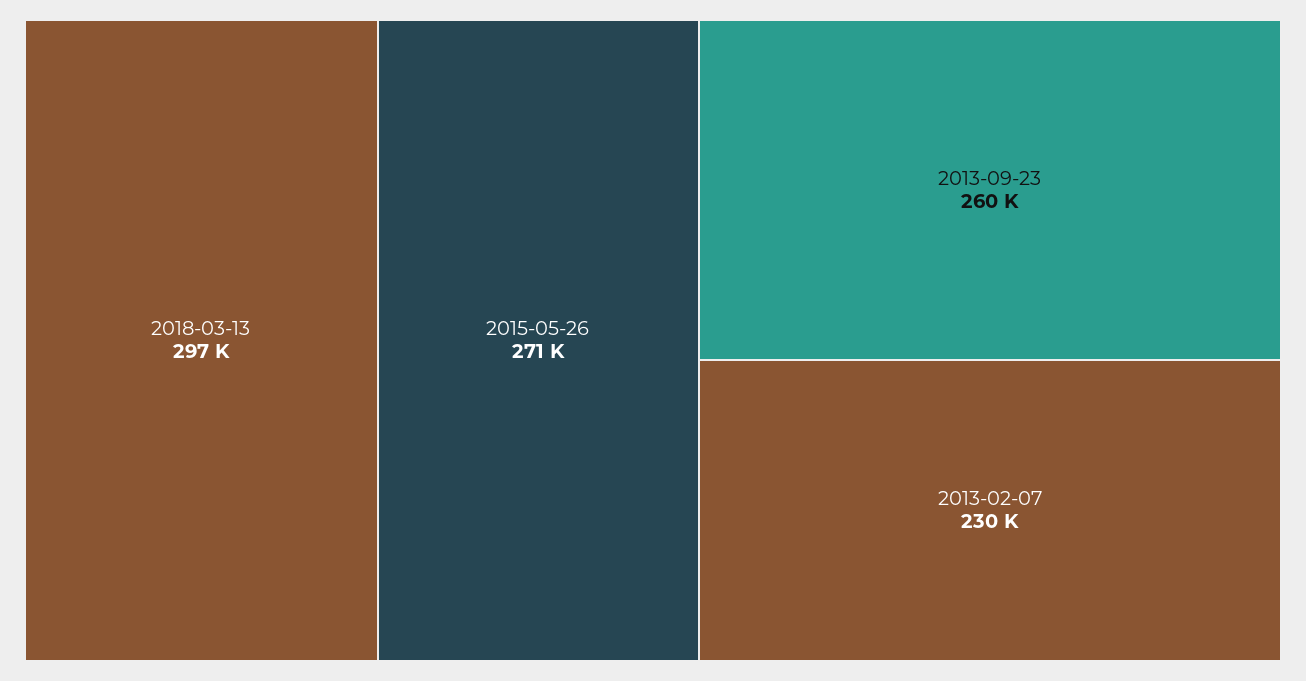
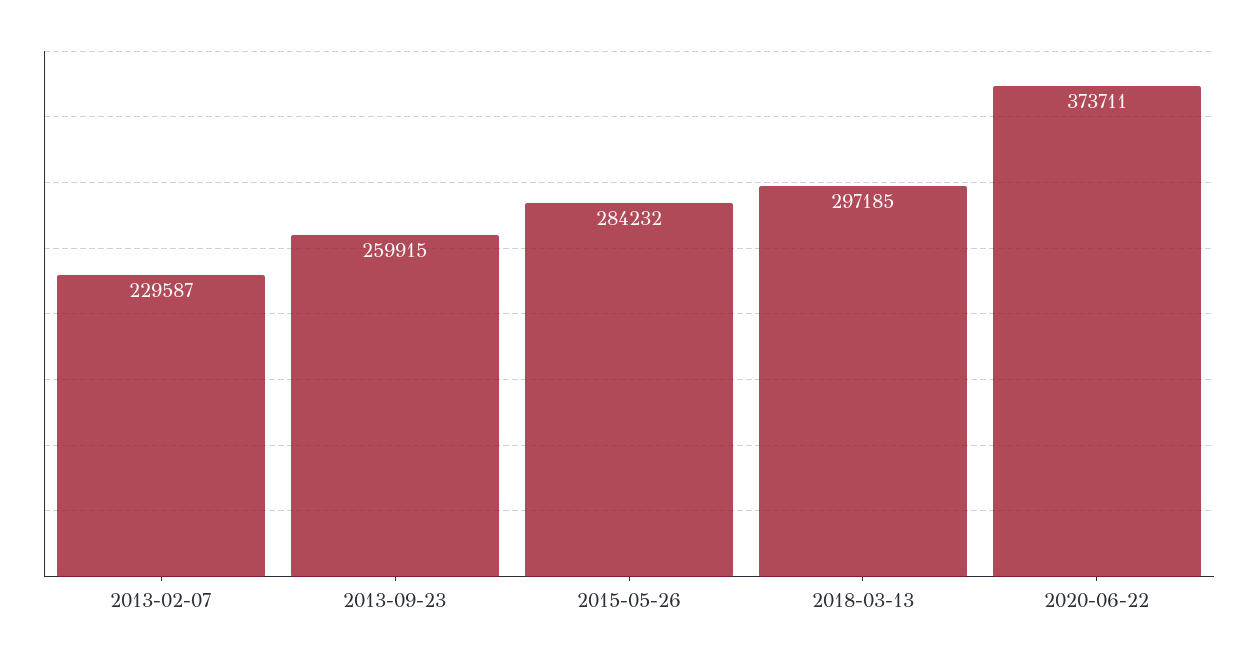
2015-05-26: 271000 -> 284232
2020-06-22: none -> 373711

